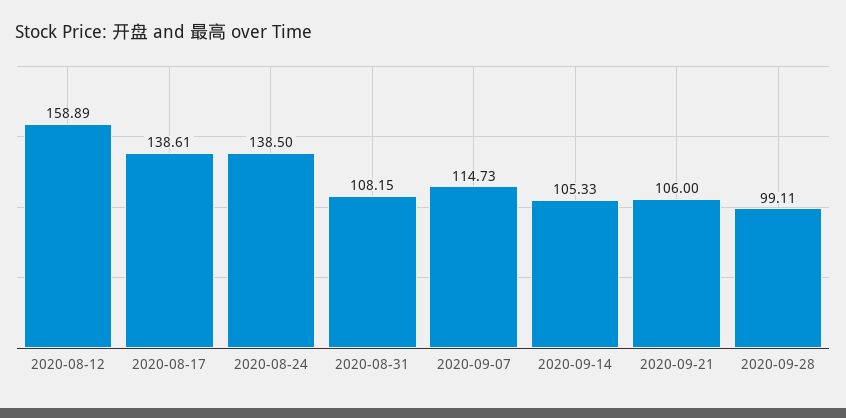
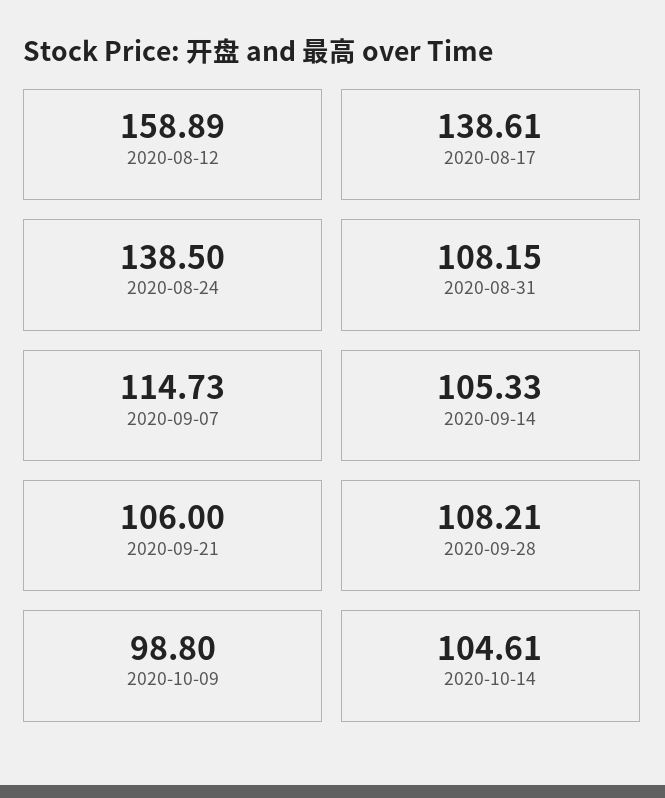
2020-09-28: 99.11 -> 108.21
2020-10-09: none -> 98.8
2020-10-14: none -> 104.61

